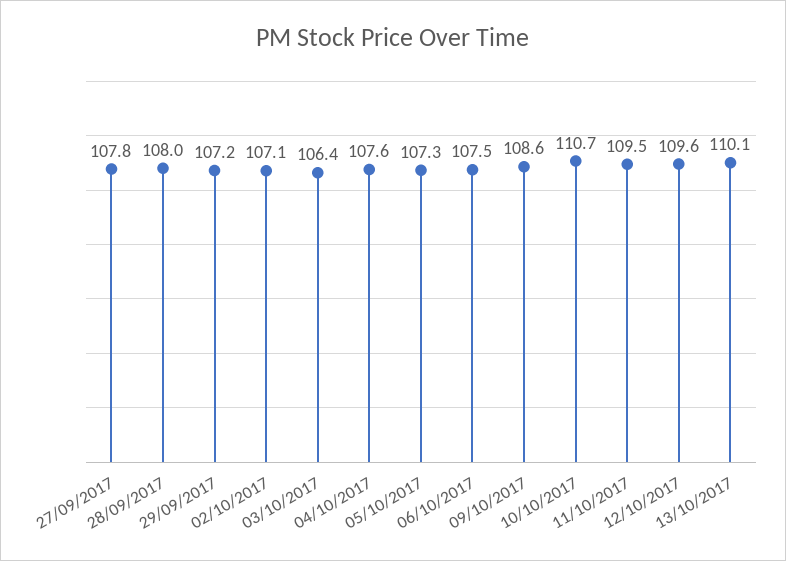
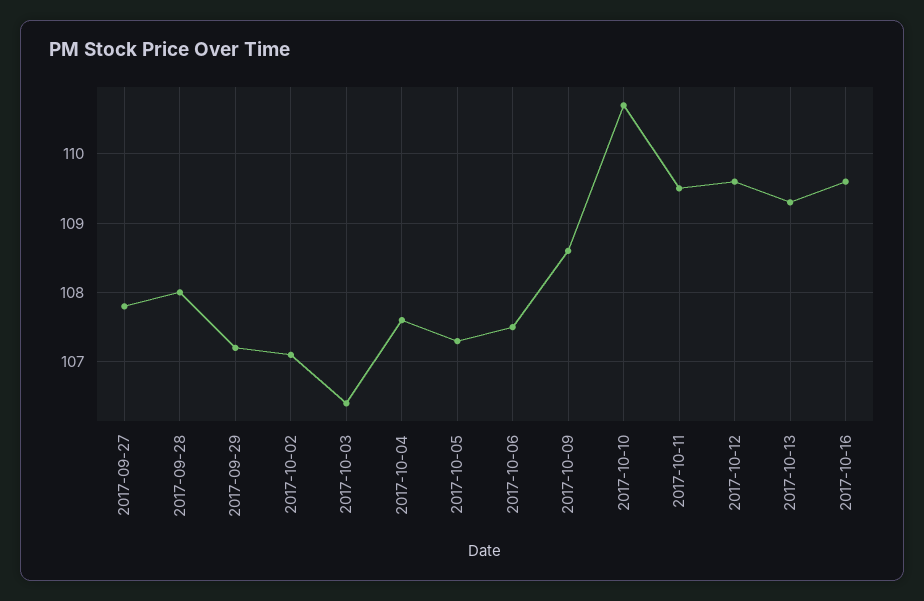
13/10/2017: 110.1 -> 109.3
2017-10-16: none -> 109.6

